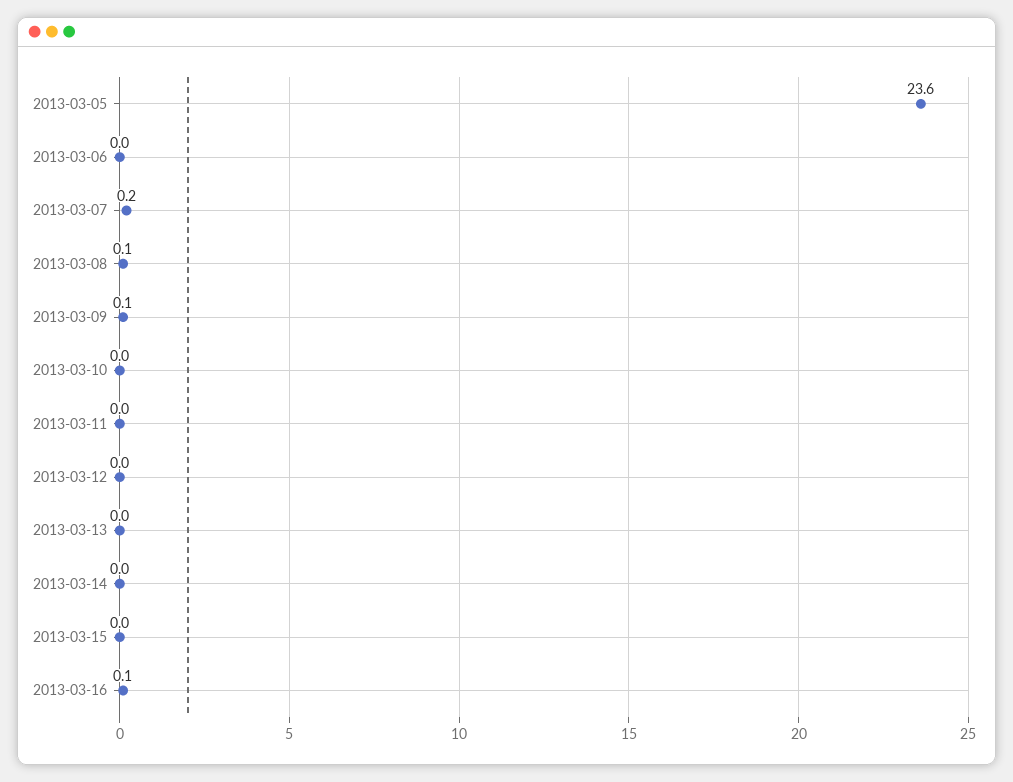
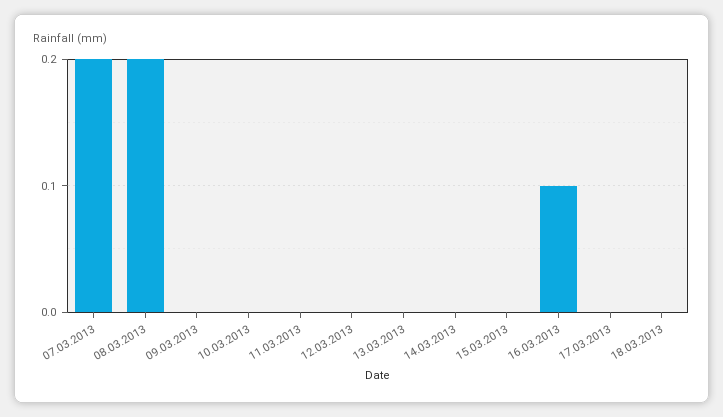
2013-03-05: 23.6 -> none
2013-03-06: 0 -> none
2013-03-08: 0.1 -> 0.2
2013-03-09: 0.1 -> 0
17.03.2013: none -> 0
18.03.2013: none -> 0

